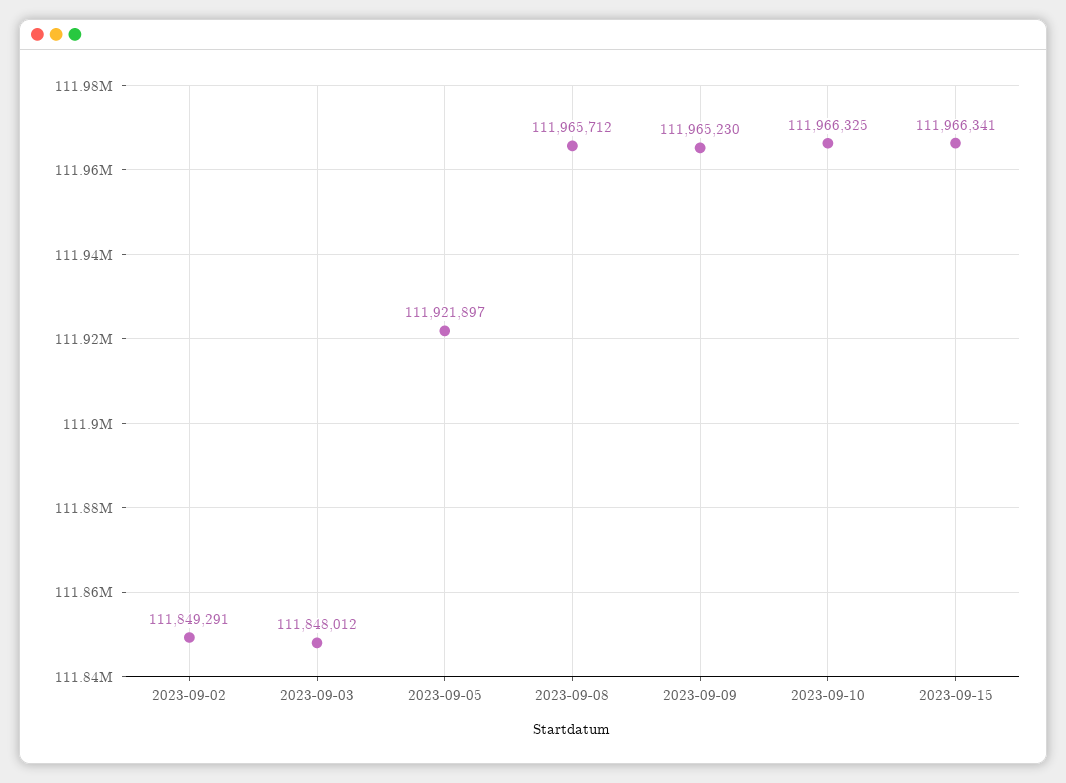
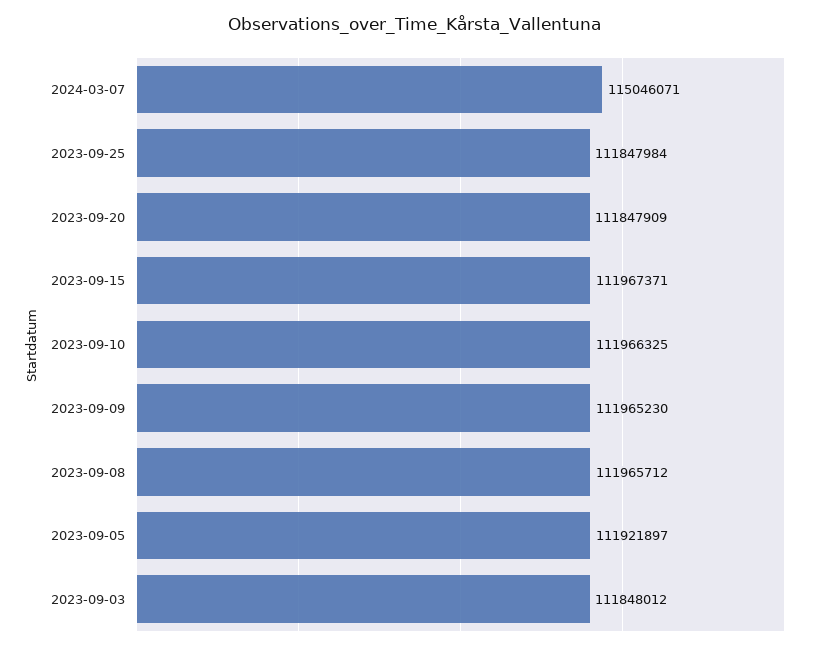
2023-09-02: 111849291 -> none
2023-09-15: 111966341 -> 111967371
2024-03-07: none -> 115046071
2023-09-25: none -> 111847984
2023-09-20: none -> 111847909

